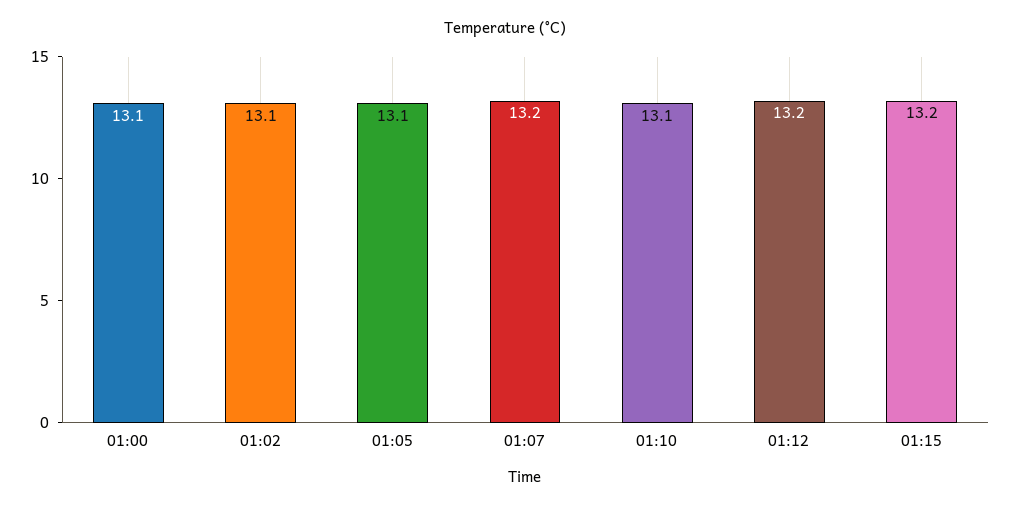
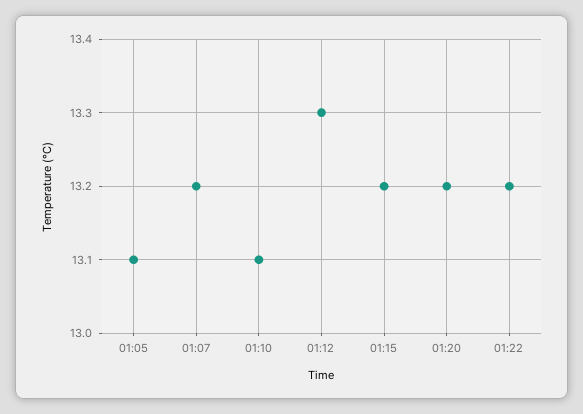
01:00: 13.1 -> none
01:02: 13.1 -> none
01:12: 13.2 -> 13.3
01:20: none -> 13.2
01:22: none -> 13.2

